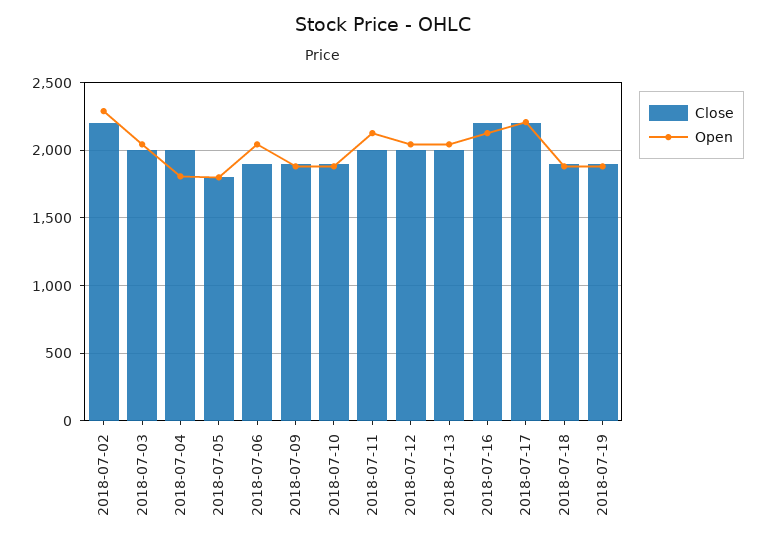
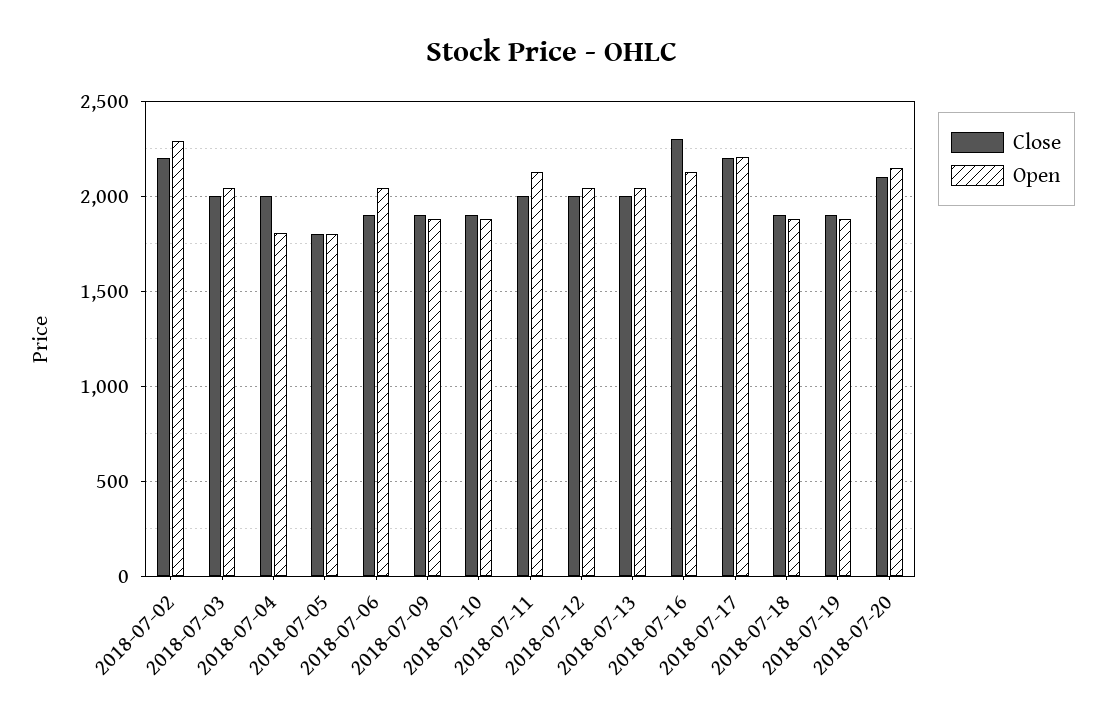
Close, 2018-07-16: 2200 -> 2300
Close, 2018-07-20: none -> 2100
Open, 2018-07-20: none -> 2150

